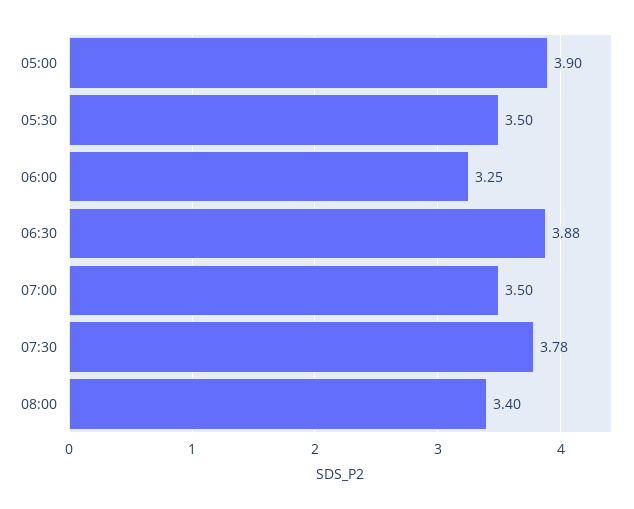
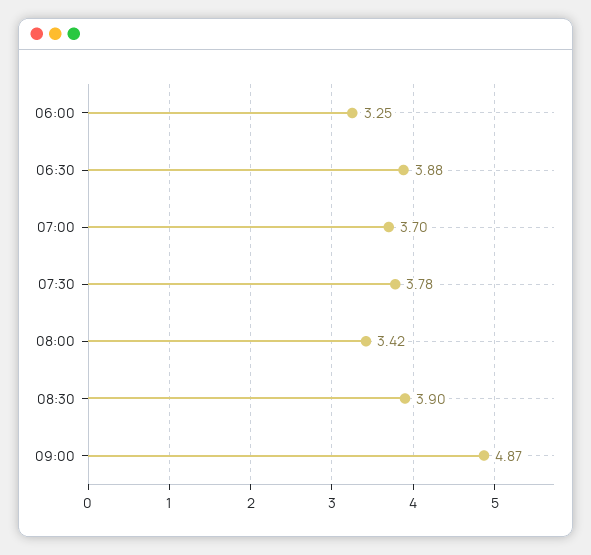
05:00: 3.9 -> none
05:30: 3.5 -> none
07:00: 3.5 -> 3.7
08:00: 3.4 -> 3.42
08:30: none -> 3.9
09:00: none -> 4.87

